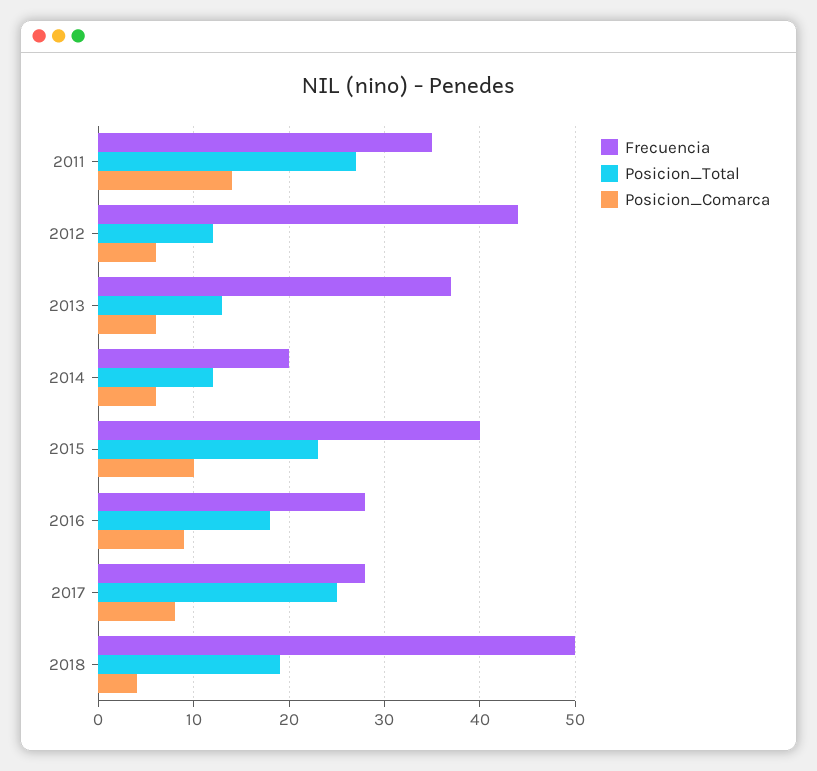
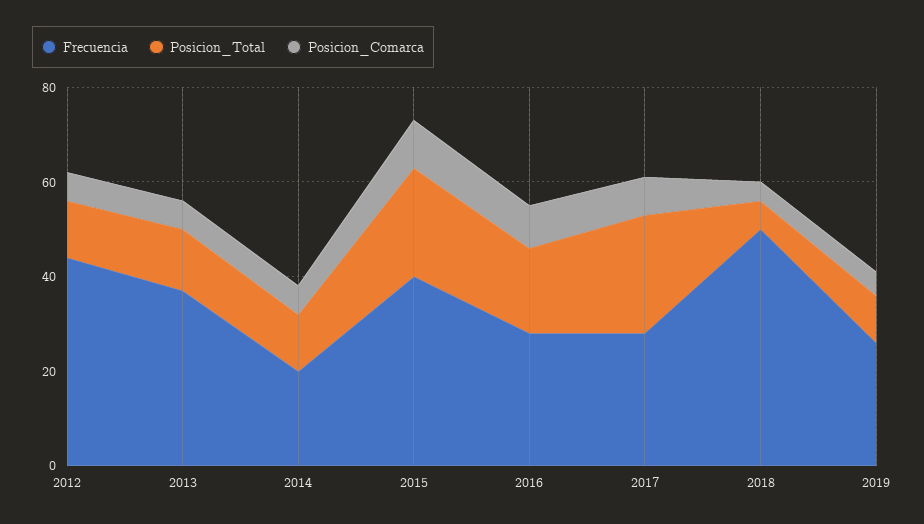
Frecuencia, 2011: 35 -> none
Posicion_Total, 2011: 27 -> none
Posicion_Comarca, 2011: 14 -> none
Posicion_Total, 2018: 19 -> 5
Frecuencia, 2019: none -> 25
Posicion_Total, 2019: none -> 10
Posicion_Comarca, 2019: none -> 5

